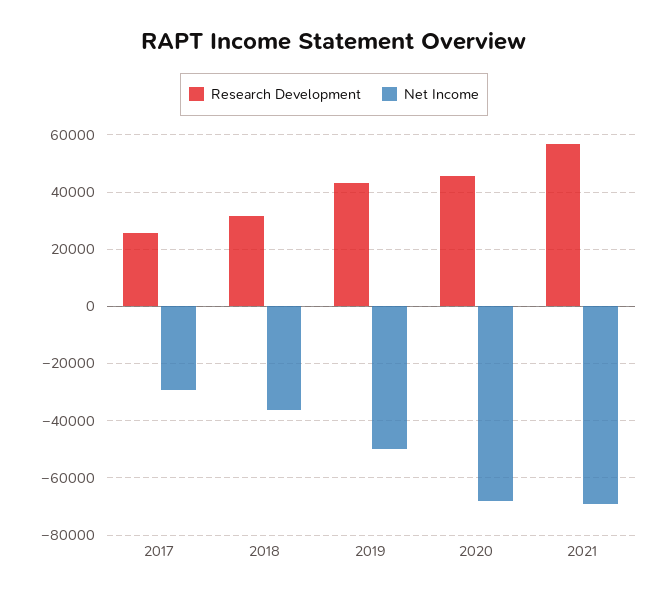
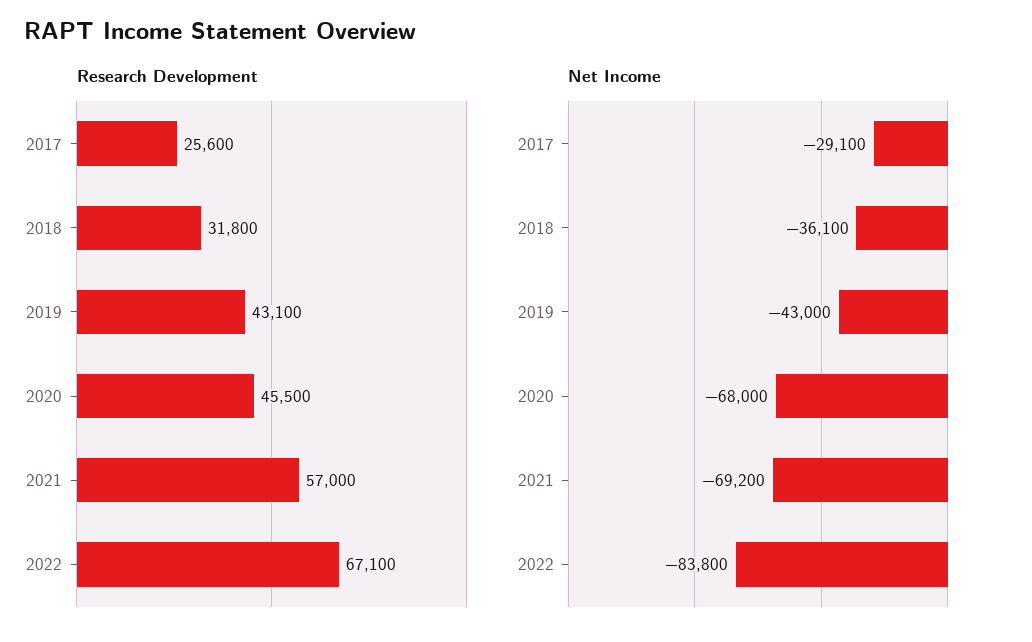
Net Income, 2019: -50000 -> -43000
Research Development, 2022: none -> 67100
Net Income, 2022: none -> -83800

